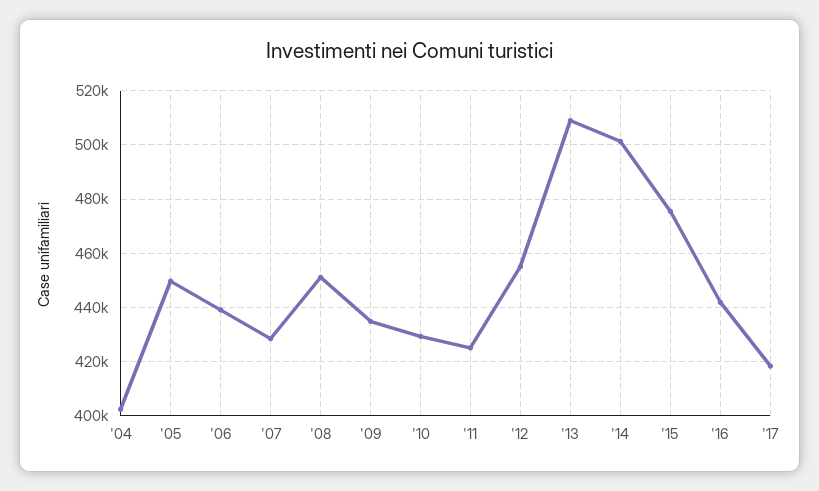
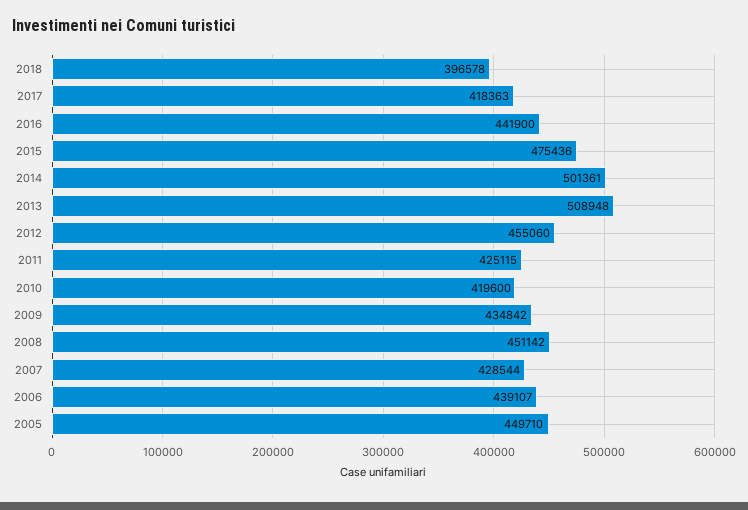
'04: 402500 -> none
'10: 430000 -> 419600
2018: none -> 396578

